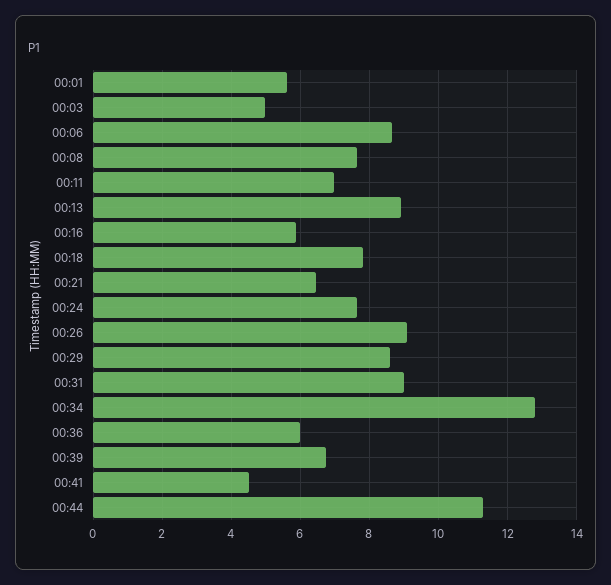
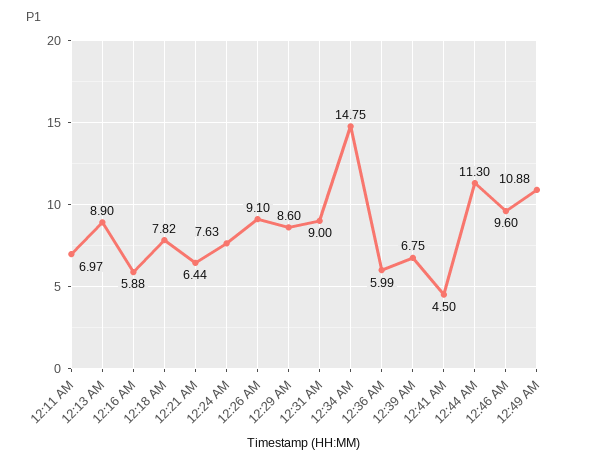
00:01: 5.6 -> none
00:03: 5 -> none
00:06: 8.6 -> none
00:08: 7.6 -> none
00:34: 12.8 -> 14.75
12:46 AM: none -> 9.6
12:49 AM: none -> 10.88

